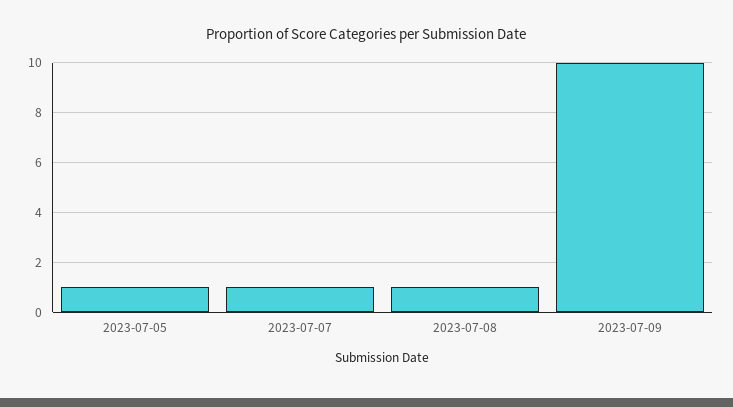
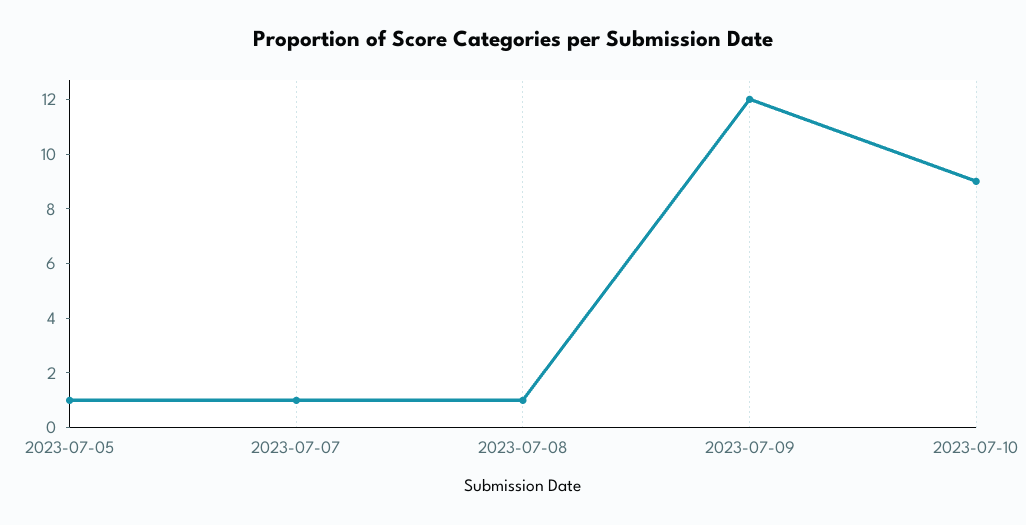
2023-07-09: 10 -> 12
2023-07-10: none -> 9

